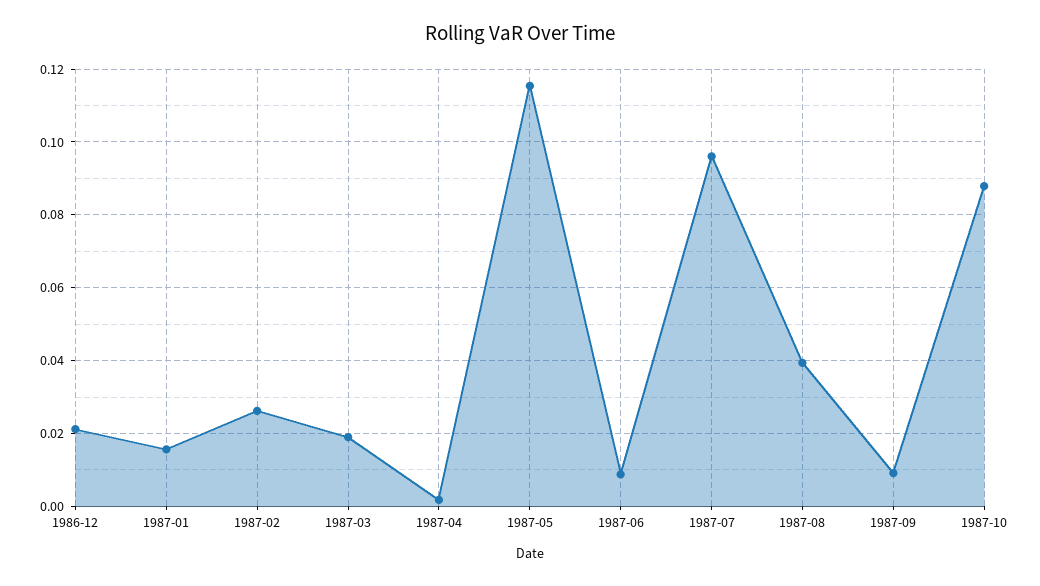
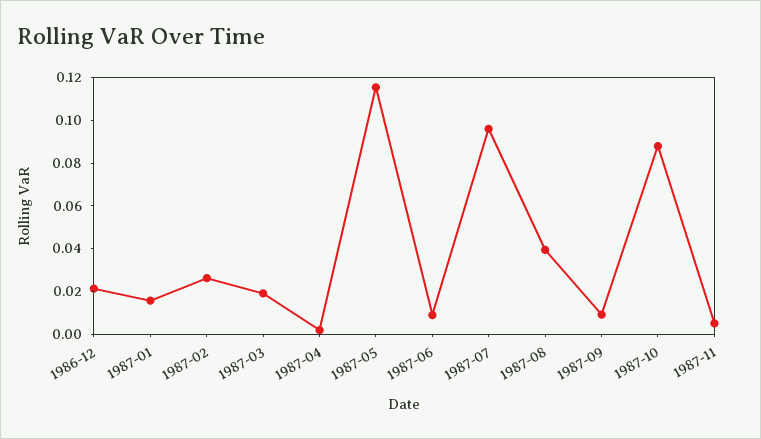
1987-11: none -> 0.005

